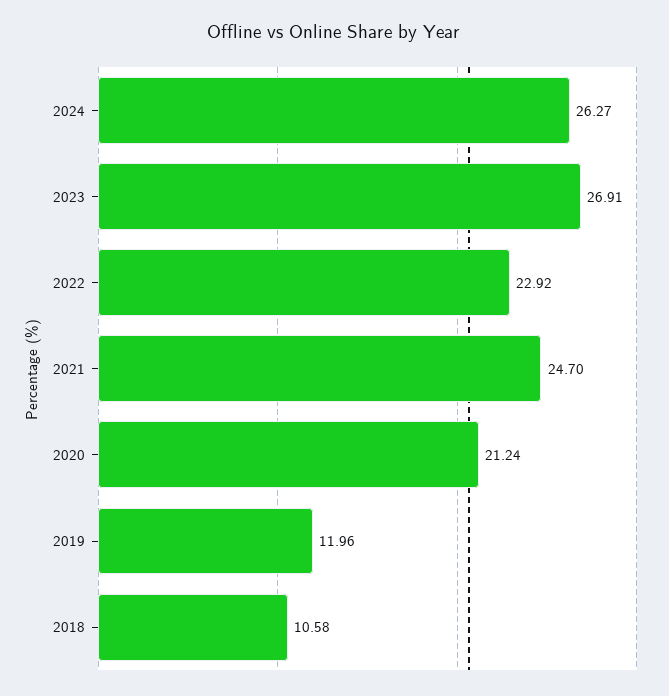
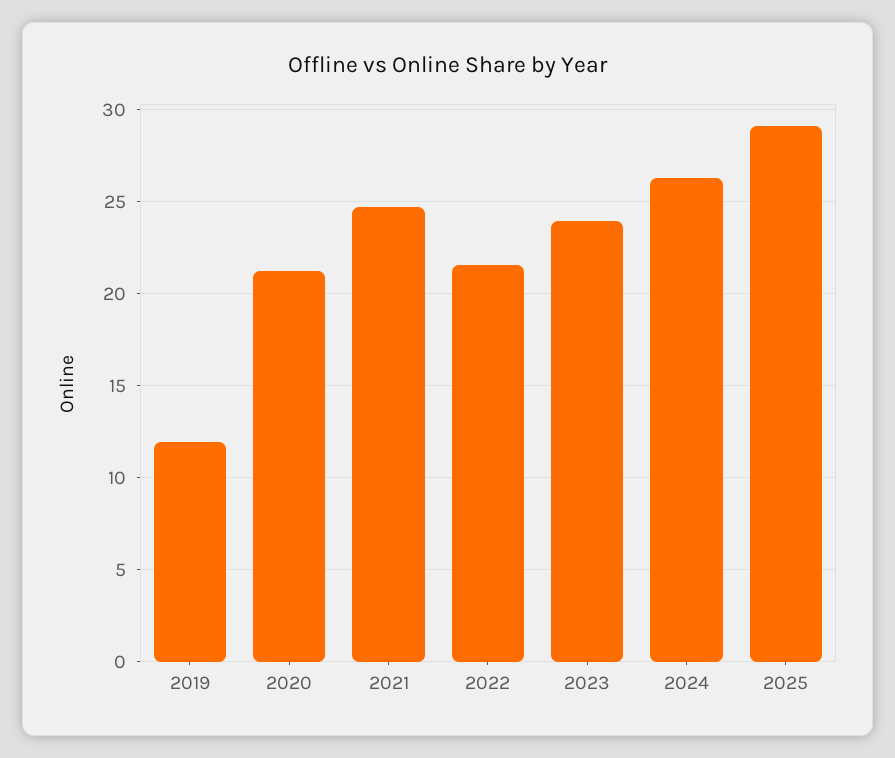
2023: 26.91 -> 24
2022: 22.92 -> 21.5
2018: 10.58 -> none
2025: none -> 29

